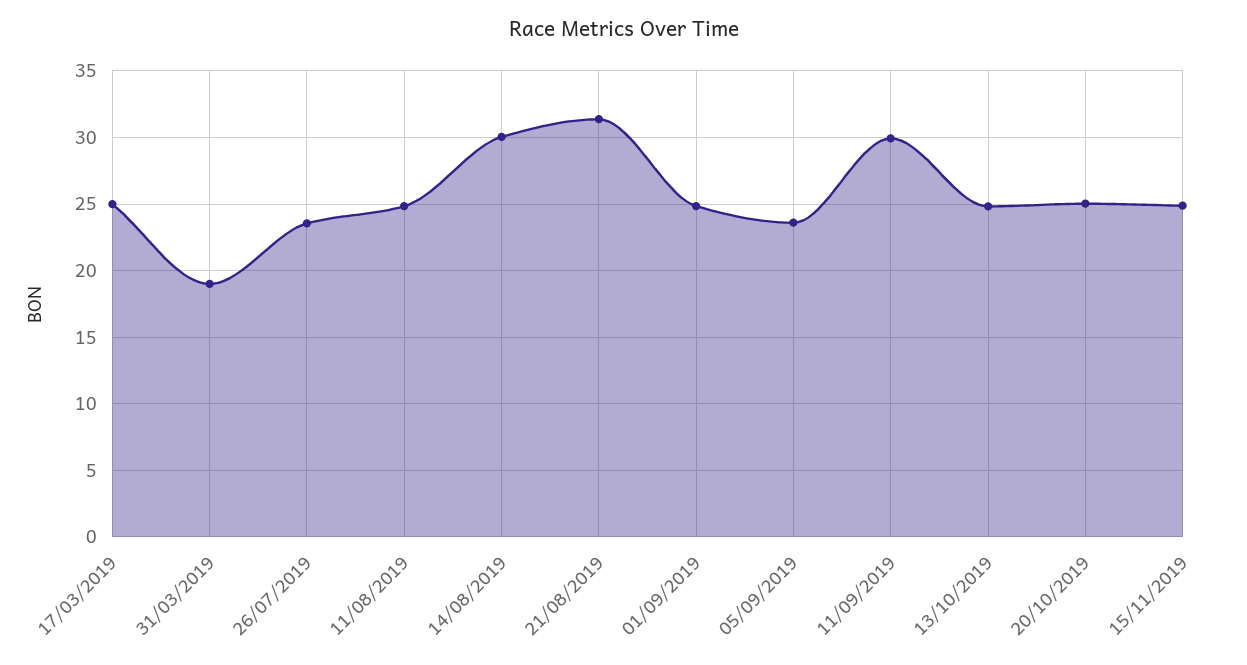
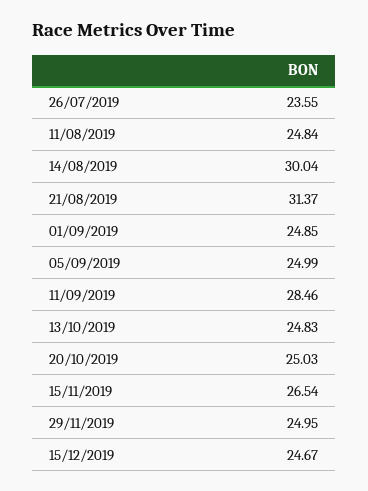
17/03/2019: 25 -> none
31/03/2019: 19 -> none
05/09/2019: 23.5 -> 24.99
11/09/2019: 30 -> 28.46
15/11/2019: 25 -> 26.54
29/11/2019: none -> 24.95
15/12/2019: none -> 24.67

